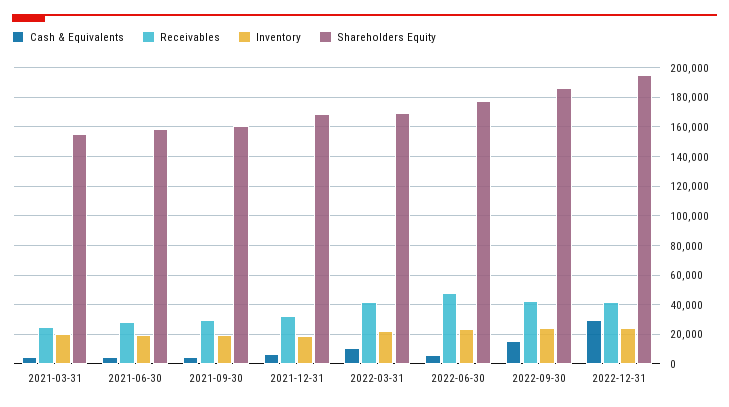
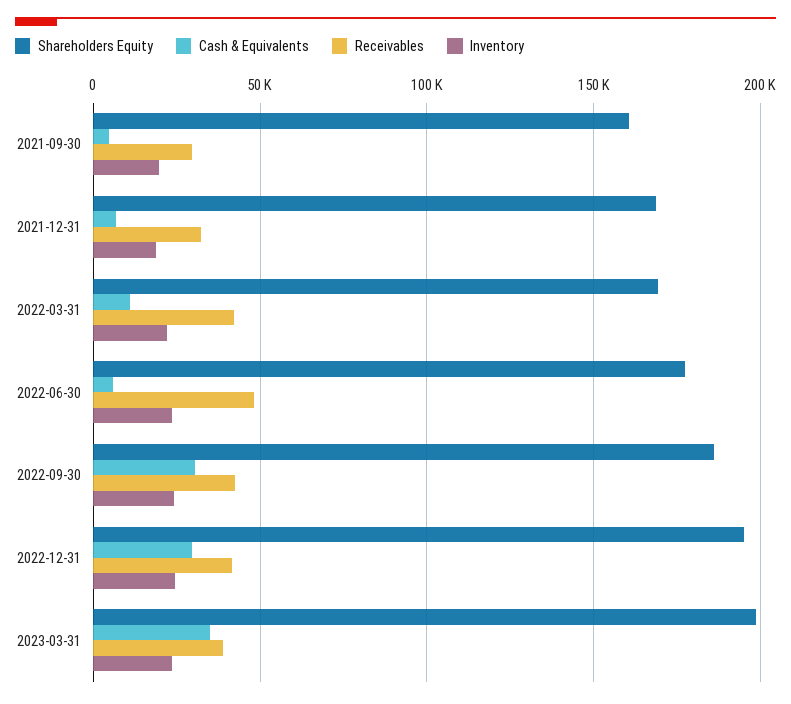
Cash & Equivalents, 2021-03-31: 5000 -> none
Receivables, 2021-03-31: 25000 -> none
Inventory, 2021-03-31: 20000 -> none
Shareholders Equity, 2021-03-31: 155000 -> none
Cash & Equivalents, 2021-06-30: 5000 -> none
Receivables, 2021-06-30: 30000 -> none
Inventory, 2021-06-30: 20000 -> none
Shareholders Equity, 2021-06-30: 160000 -> none
Cash & Equivalents, 2022-09-30: 15000 -> 30000
Shareholders Equity, 2023-03-31: none -> 200000
Cash & Equivalents, 2023-03-31: none -> 35000
Receivables, 2023-03-31: none -> 40000
Inventory, 2023-03-31: none -> 25000

